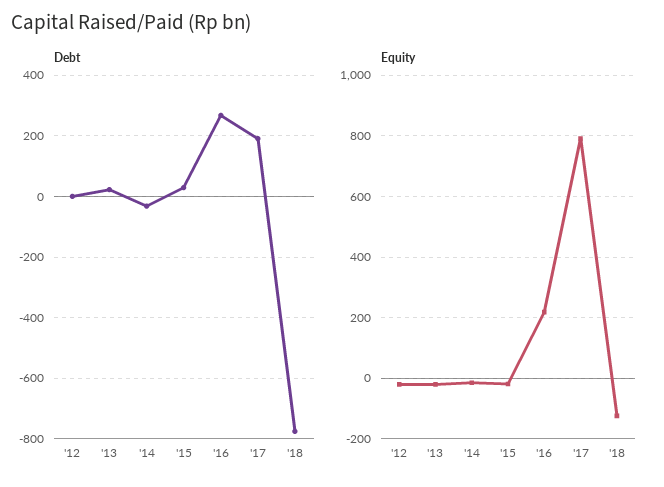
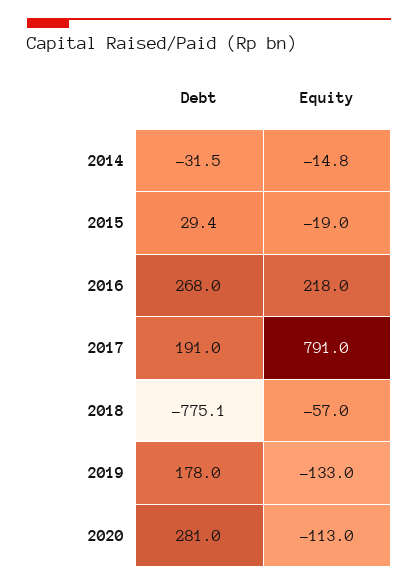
Debt, '12: 0 -> none
Debt, '13: 20 -> none
Equity, '12: -20 -> none
Equity, '13: -20 -> none
Equity, '18: -120 -> -57
Debt, 2019: none -> 178
Equity, 2019: none -> -133
Debt, 2020: none -> 281
Equity, 2020: none -> -113

